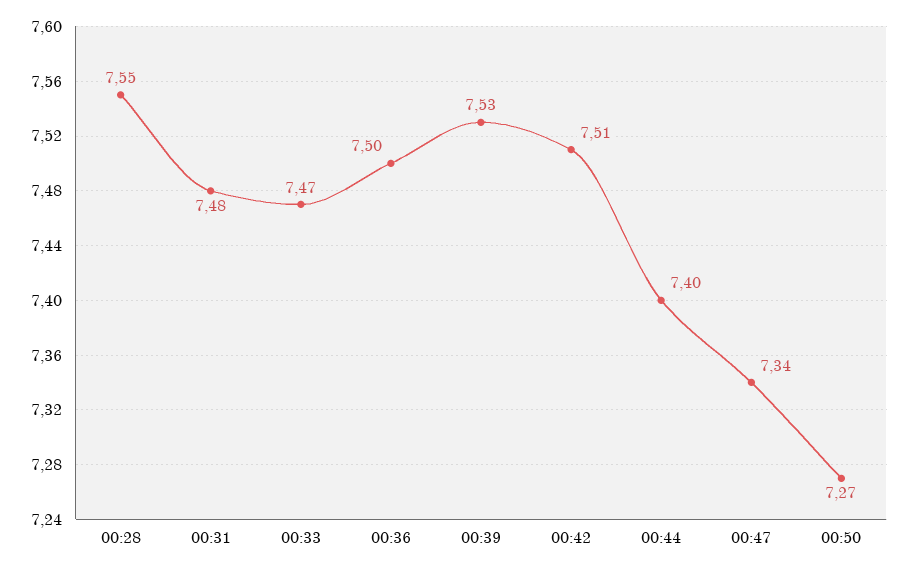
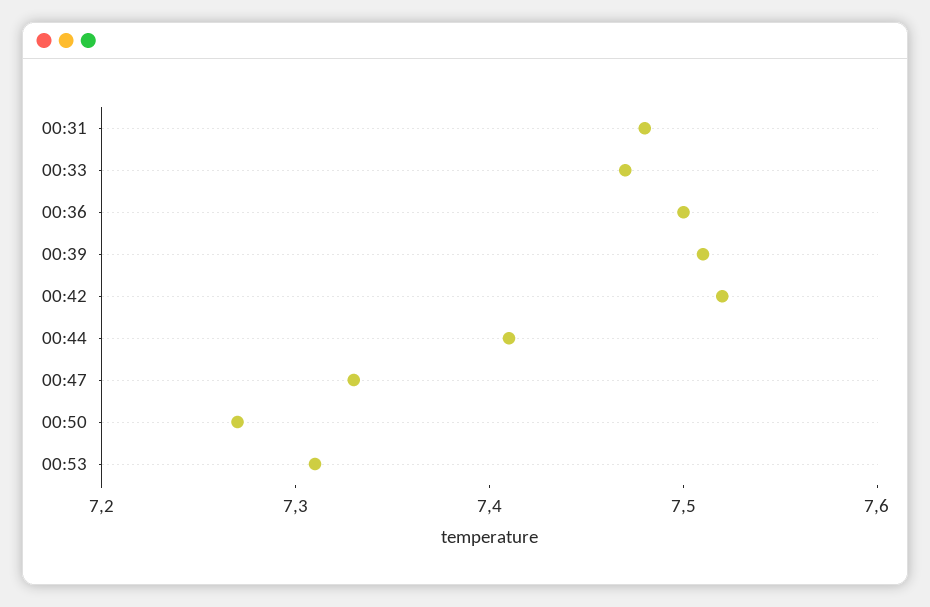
00:28: 7.55 -> none
00:39: 7.53 -> 7.51
00:42: 7.51 -> 7.52
00:44: 7.4 -> 7.41
00:47: 7.34 -> 7.33
00:53: none -> 7.31

